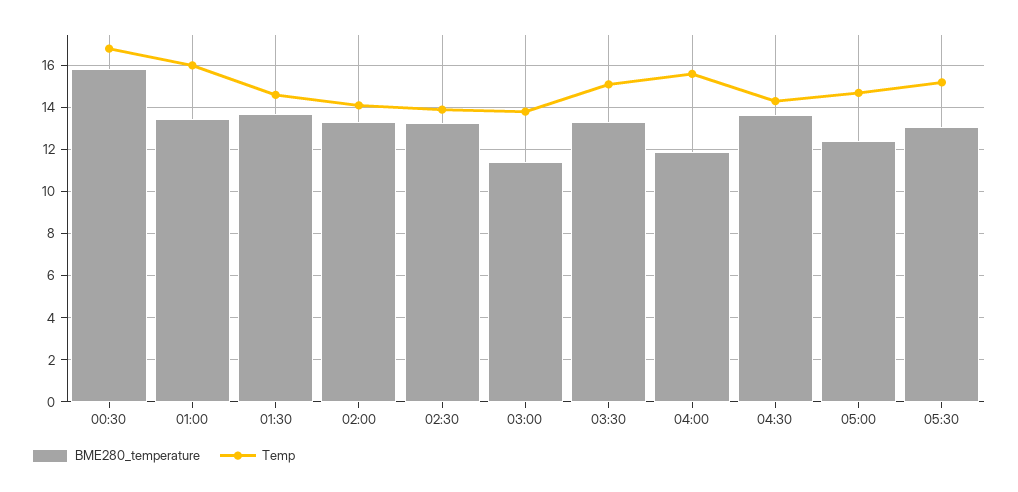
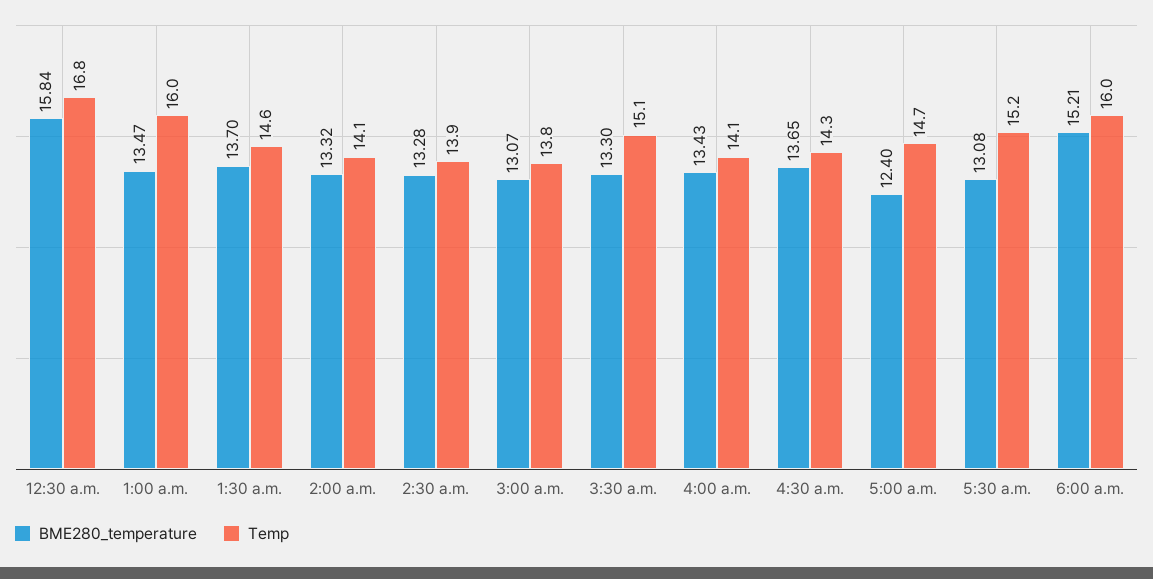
BME280_temperature, 03:00: 11.5 -> 13.07
BME280_temperature, 04:00: 12 -> 13.43
Temp, 04:00: 15.5 -> 14.1
BME280_temperature, 6:00 a.m.: none -> 15.21
Temp, 6:00 a.m.: none -> 16

